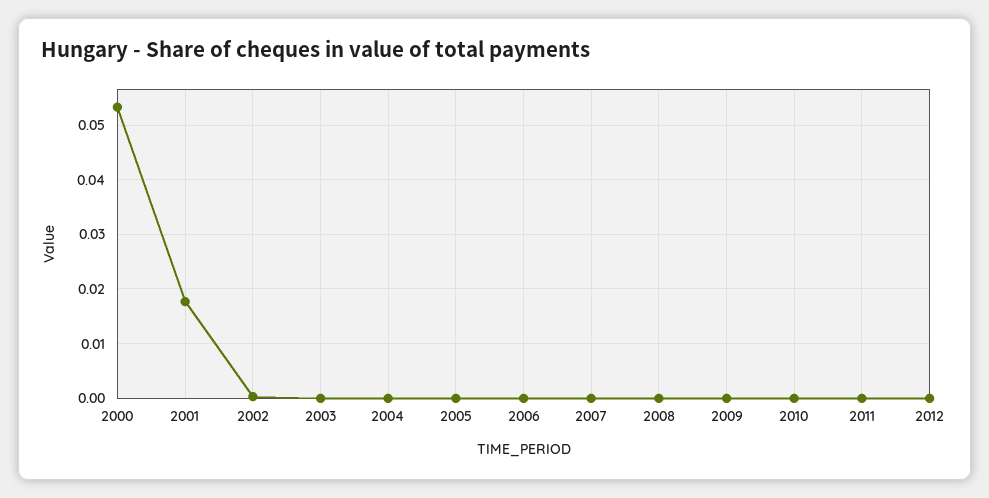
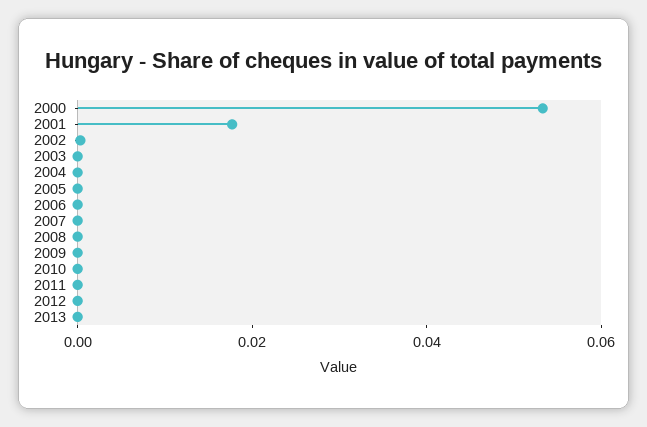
2013: none -> 0

